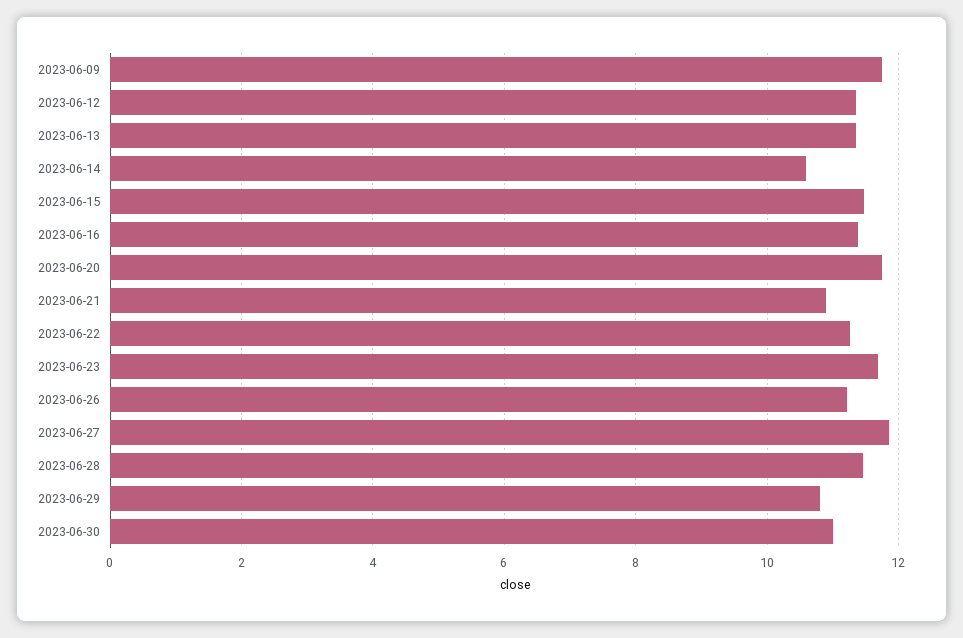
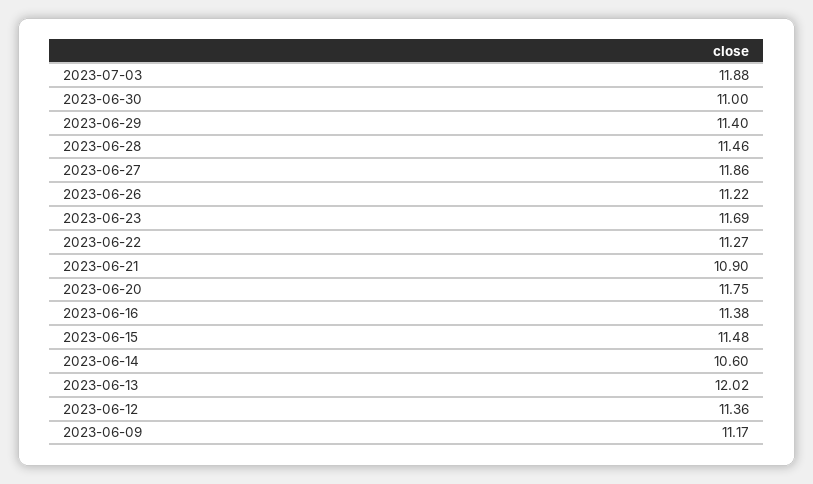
2023-06-09: 11.8 -> 11.17
2023-06-13: 11.4 -> 12.02
2023-06-29: 10.8 -> 11.4
2023-07-03: none -> 11.88

